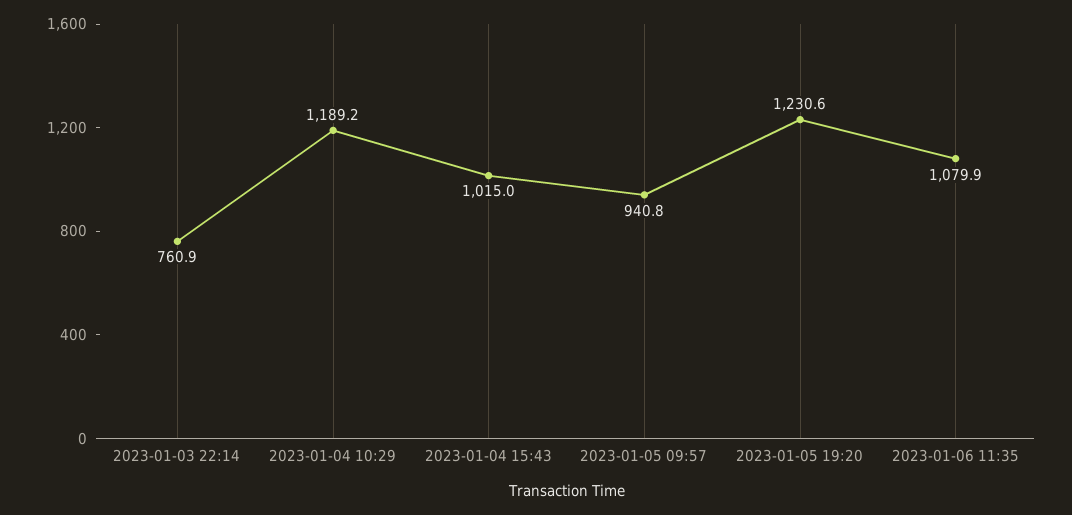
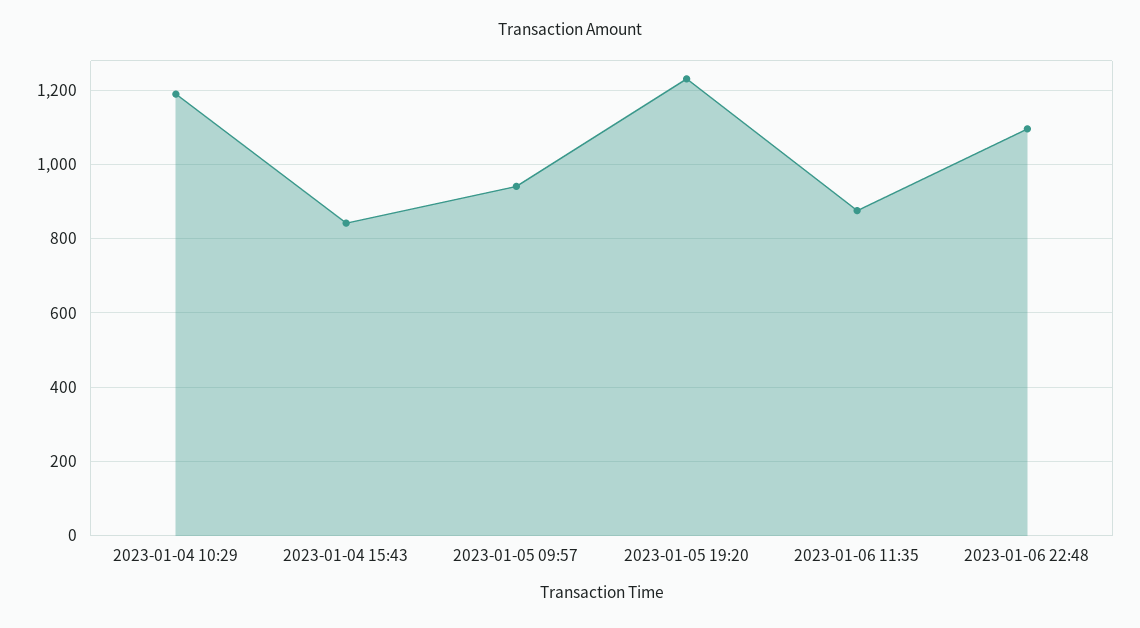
2023-01-03 22:14: 760.9 -> none
2023-01-04 15:43: 1015 -> 840
2023-01-06 11:35: 1079.9 -> 880
2023-01-06 22:48: none -> 1100

